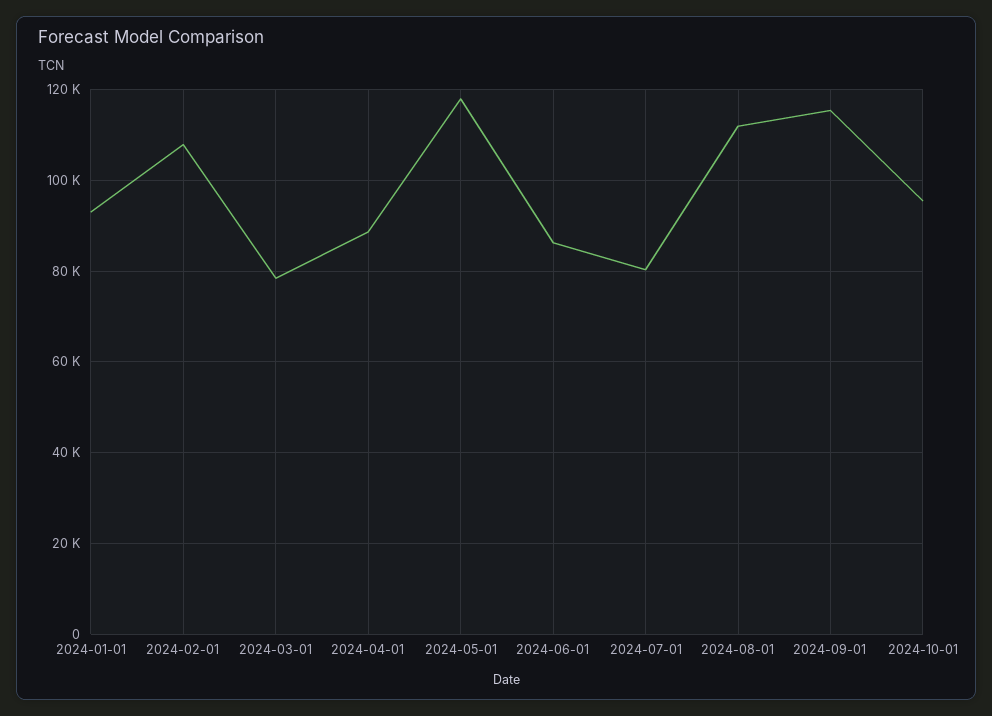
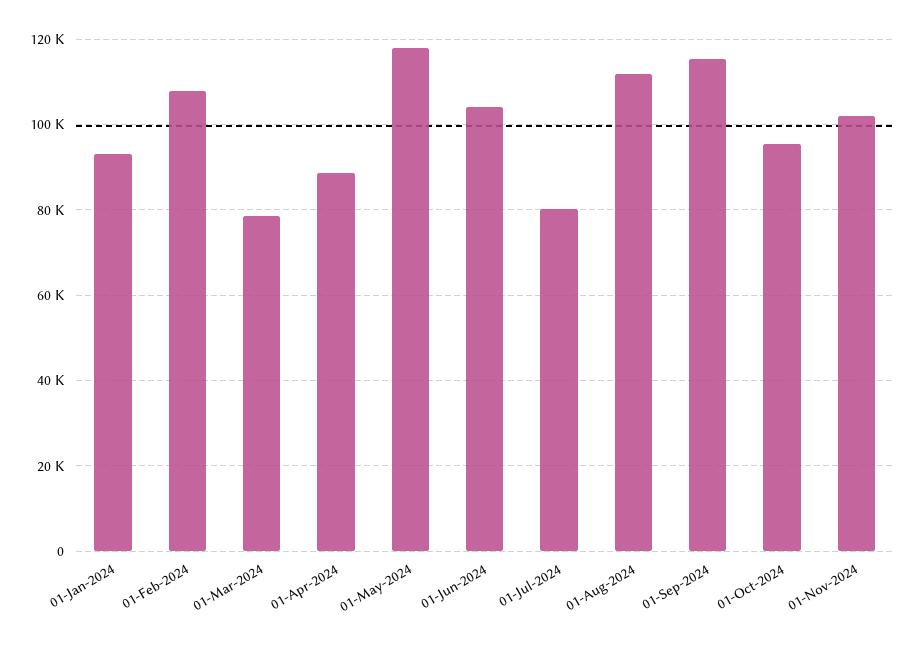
2024-06-01: 86000 -> 104000
01-Nov-2024: none -> 102000

